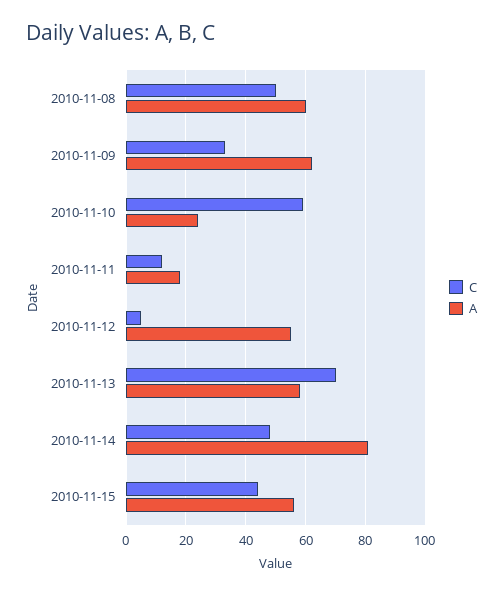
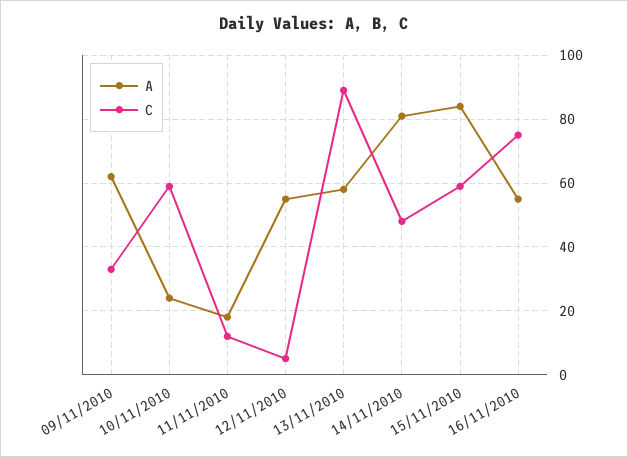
C, 2010-11-08: 50 -> none
A, 2010-11-08: 60 -> none
C, 2010-11-13: 70 -> 90
C, 2010-11-15: 45 -> 60
A, 2010-11-15: 55 -> 85
A, 16/11/2010: none -> 55
C, 16/11/2010: none -> 75

